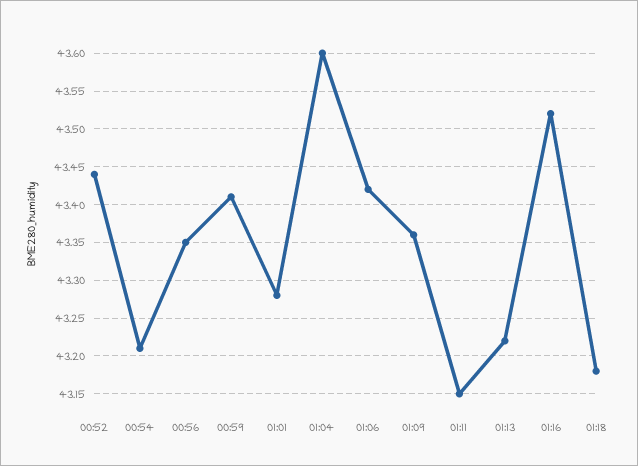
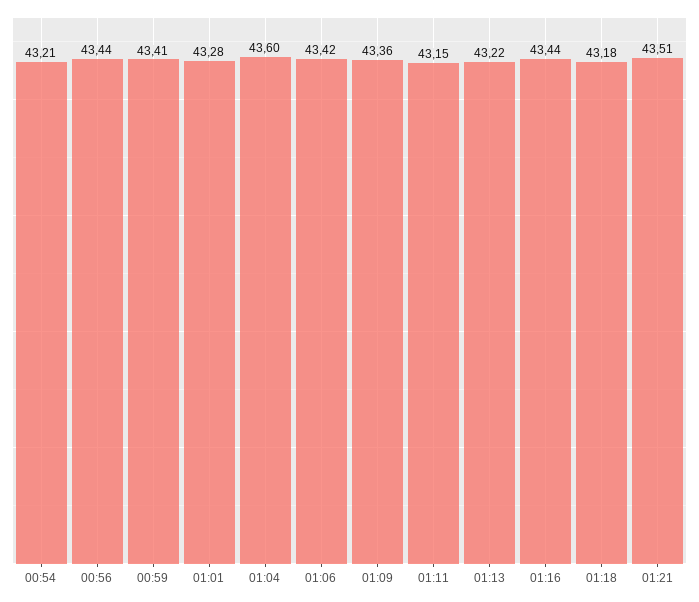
00:52: 43.44 -> none
00:56: 43.35 -> 43.44
01:16: 43.52 -> 43.44
01:21: none -> 43.51

